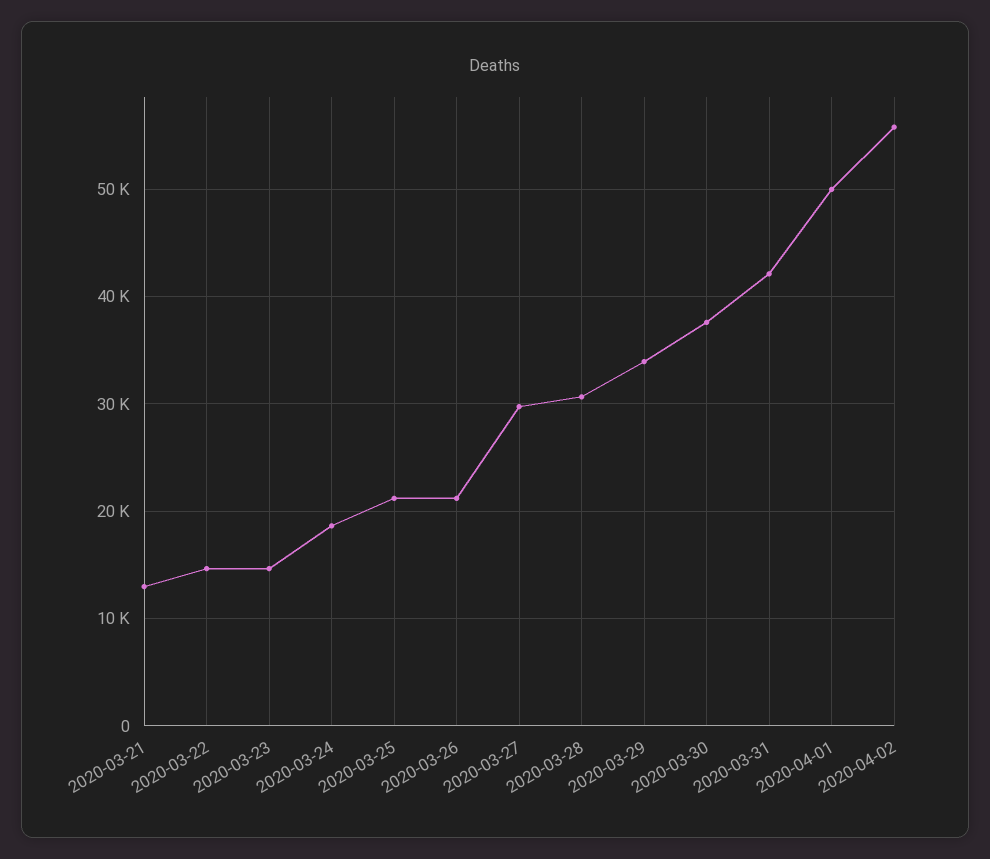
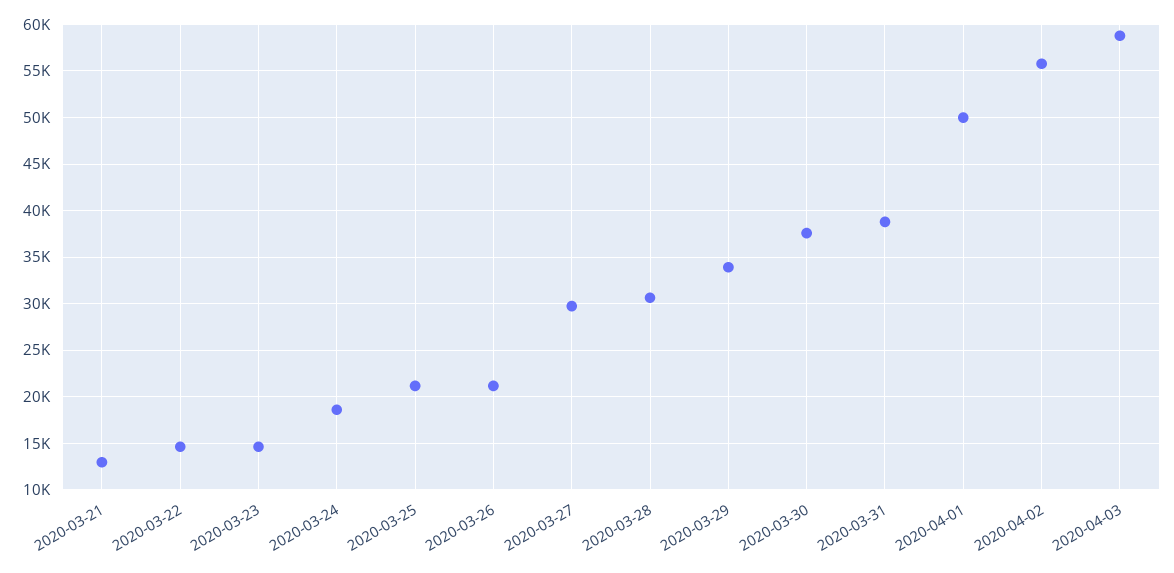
2020-03-31: 42000 -> 39000
2020-04-03: none -> 59000

